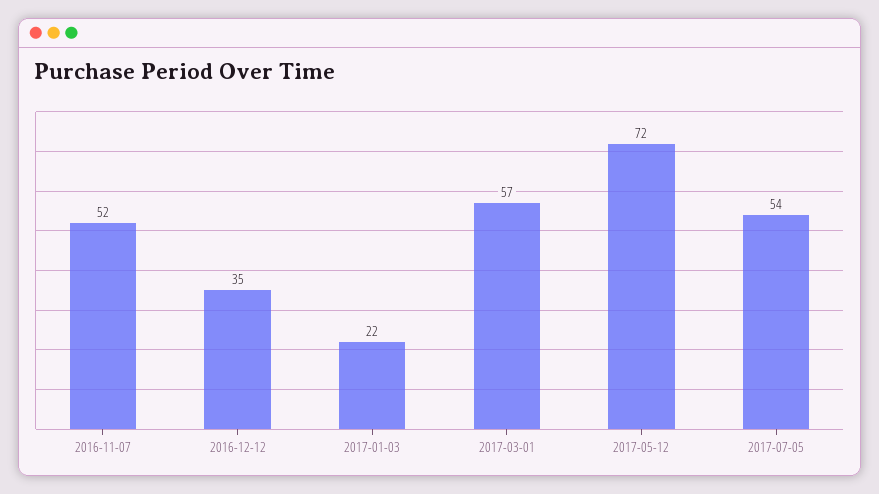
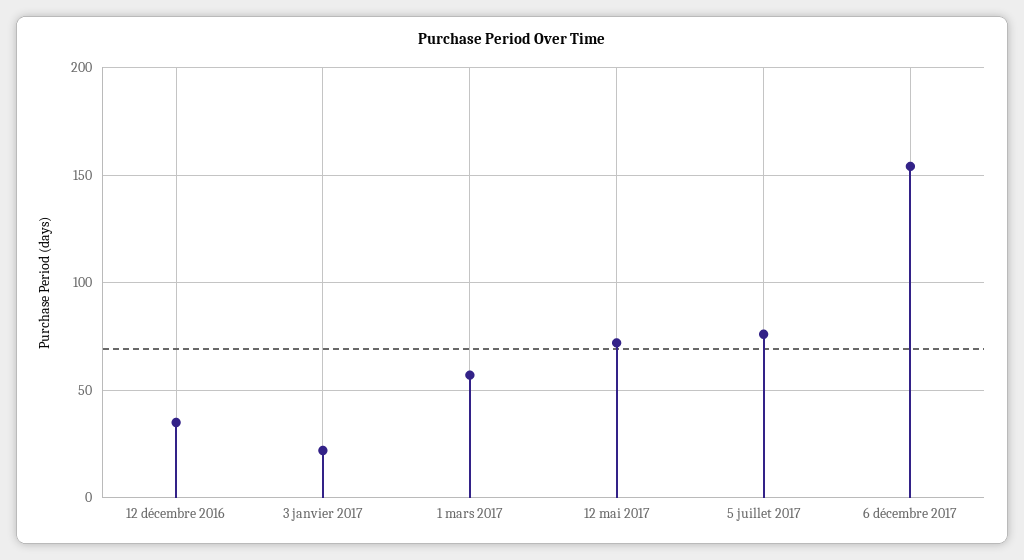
2016-11-07: 52 -> none
2017-07-05: 54 -> 75
6 décembre 2017: none -> 155

